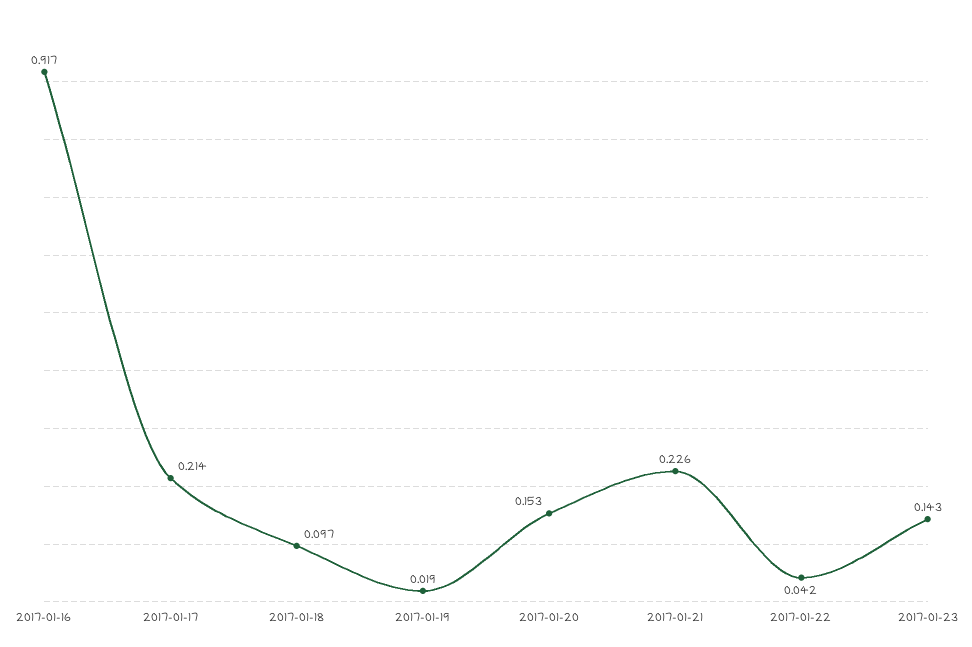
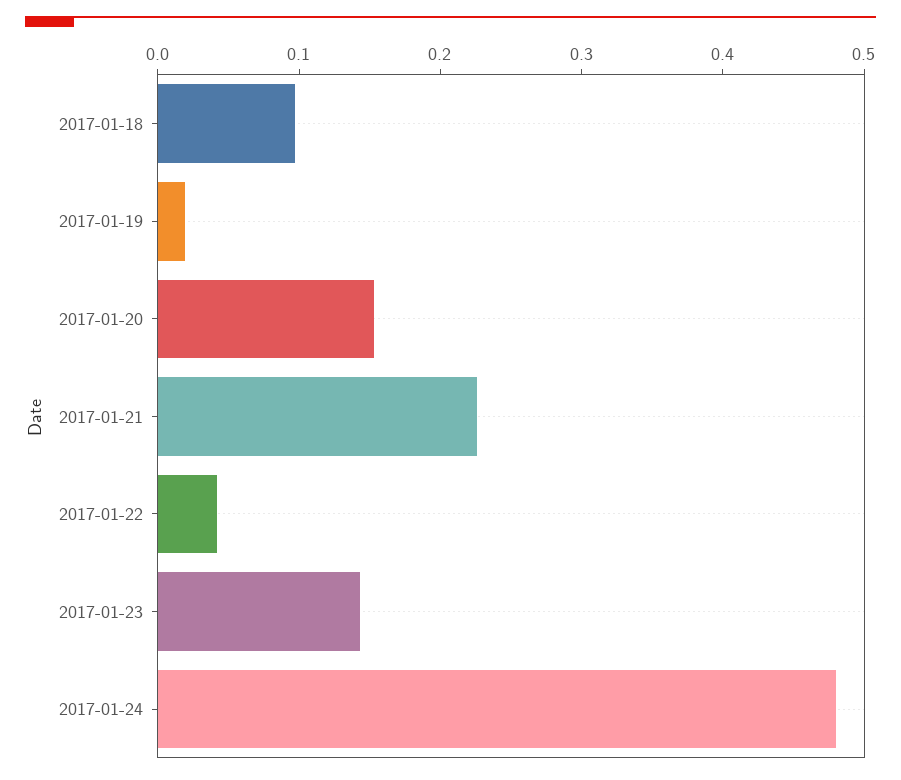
2017-01-16: 0.917 -> none
2017-01-17: 0.214 -> none
2017-01-24: none -> 0.48

